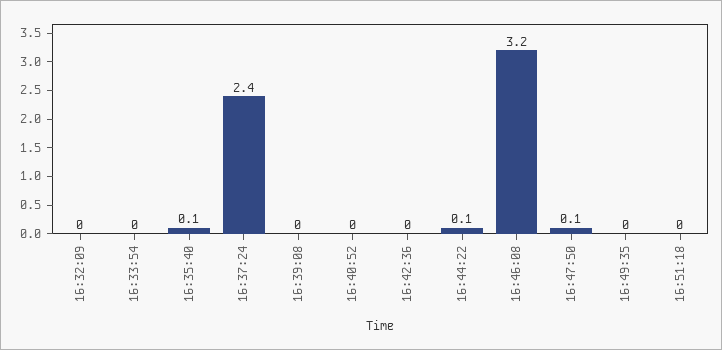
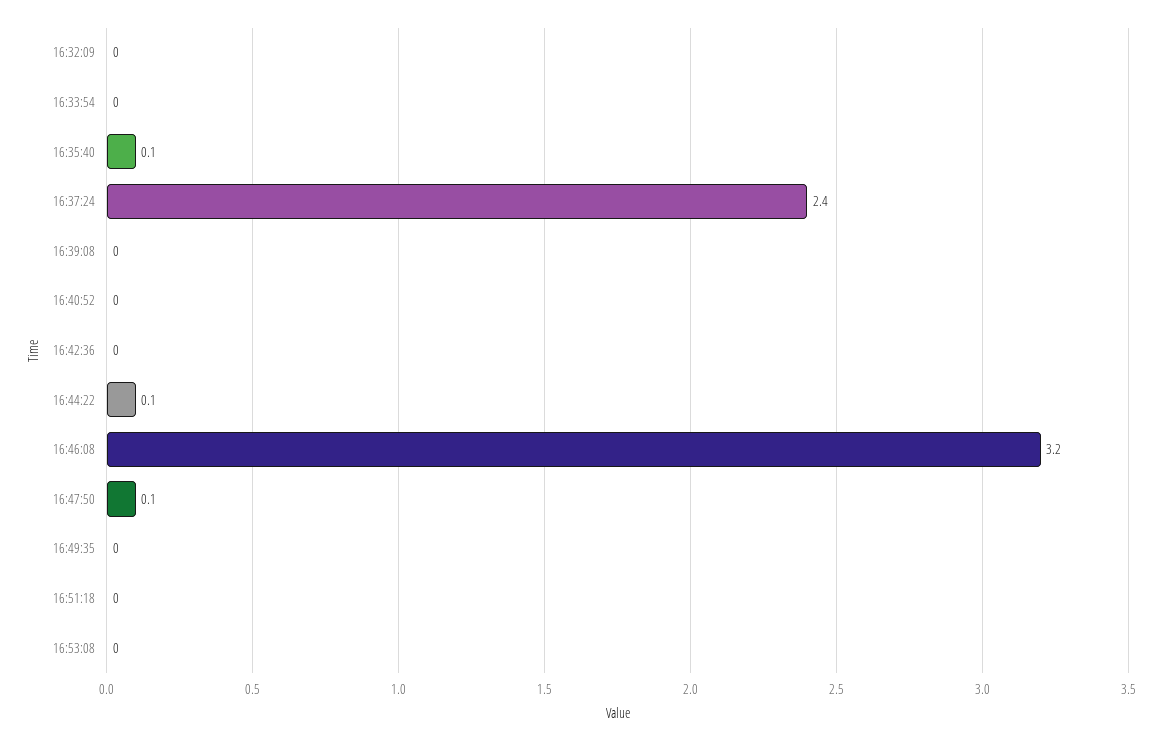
16:53:08: none -> 0

